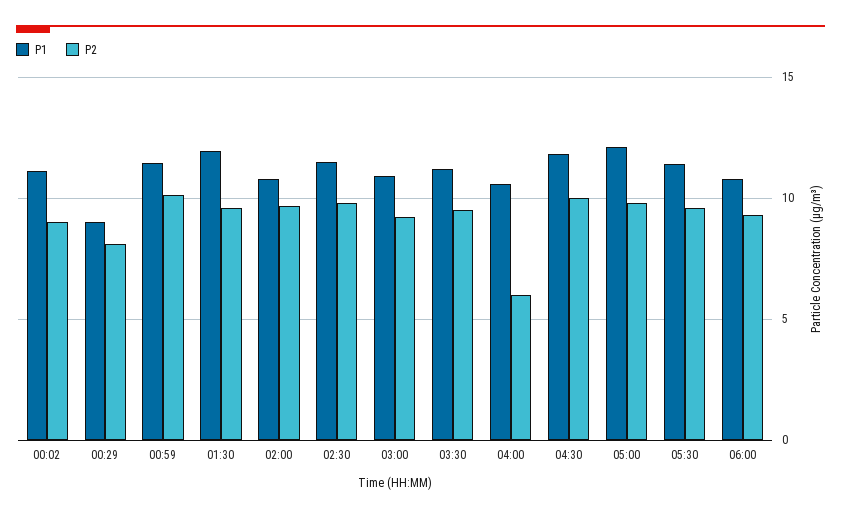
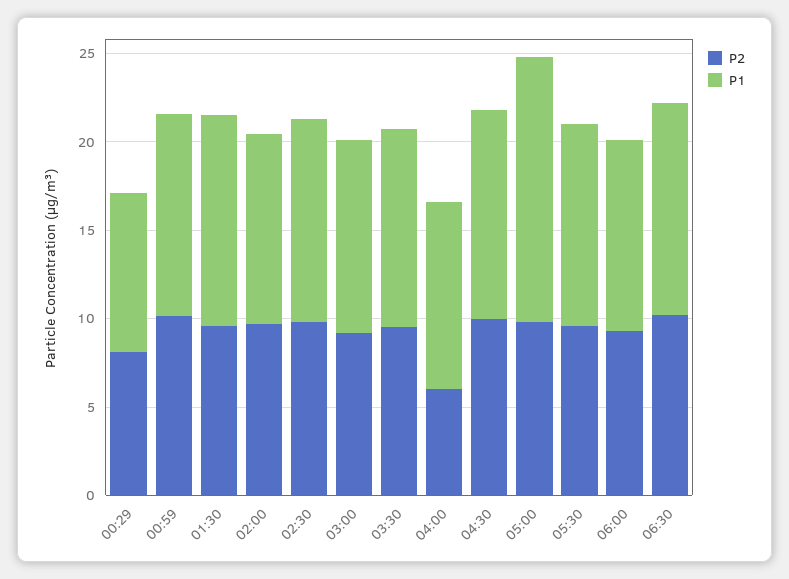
P1, 00:02: 11 -> none
P2, 00:02: 9 -> none
P1, 05:00: 12 -> 15
P2, 06:30: none -> 10
P1, 06:30: none -> 12

